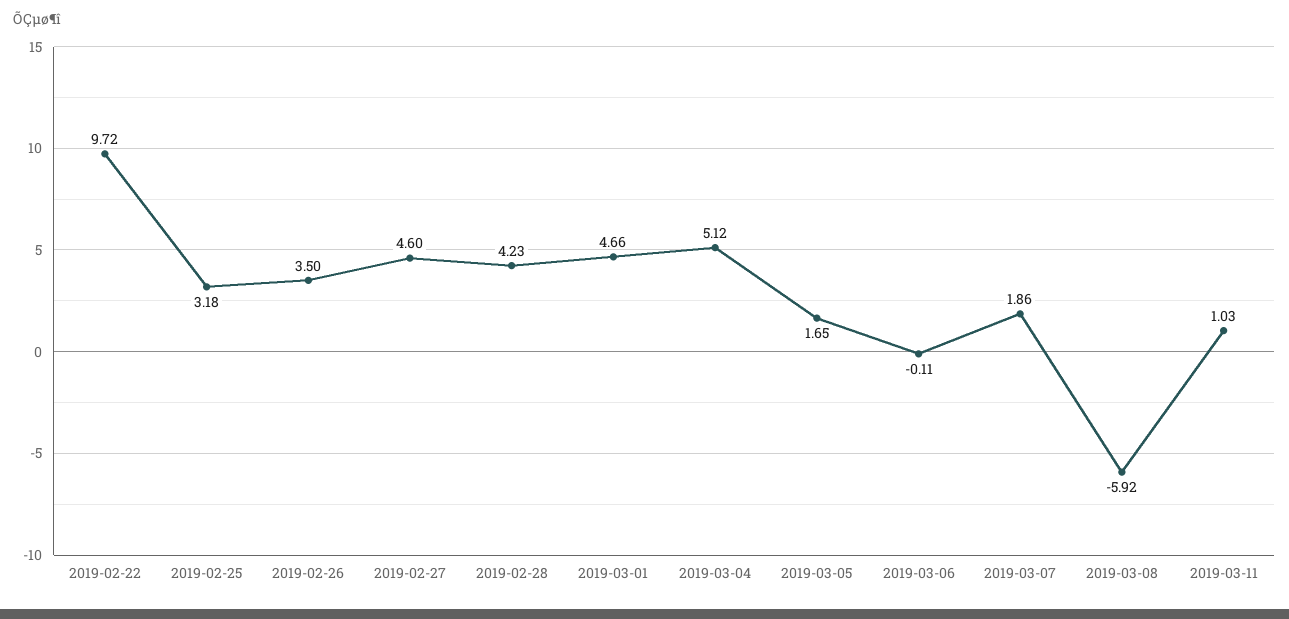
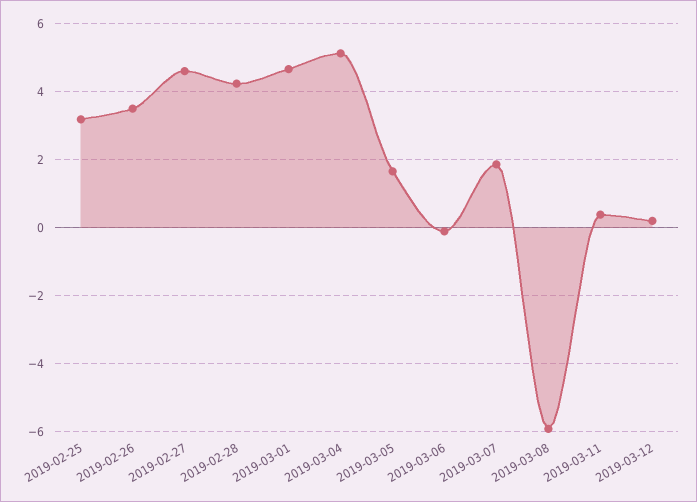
2019-02-22: 9.72 -> none
2019-03-11: 1.03 -> 0.4
2019-03-12: none -> 0.2

